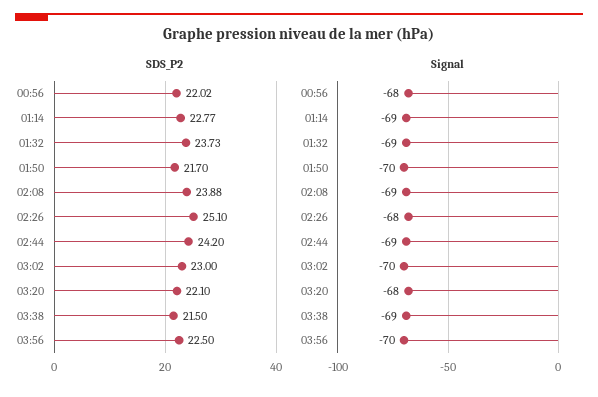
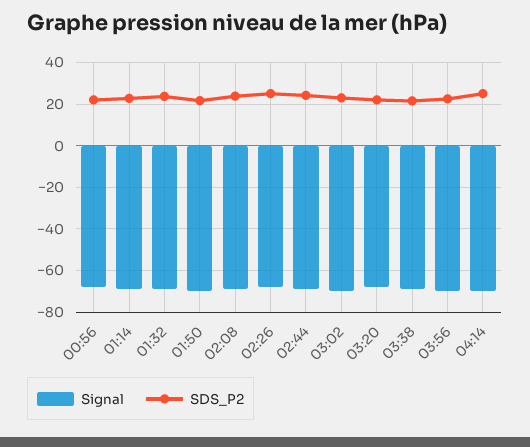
Signal, 04:14: none -> -70
SDS_P2, 04:14: none -> 25

